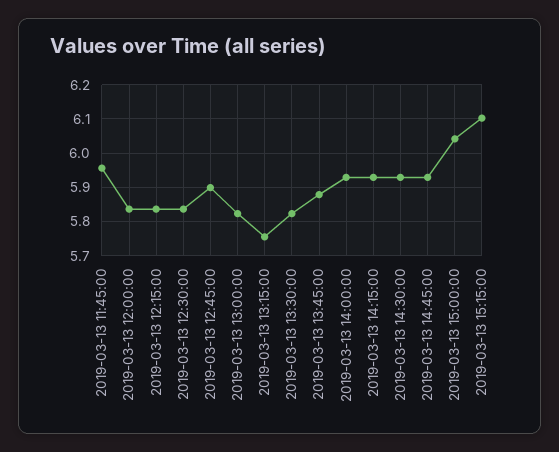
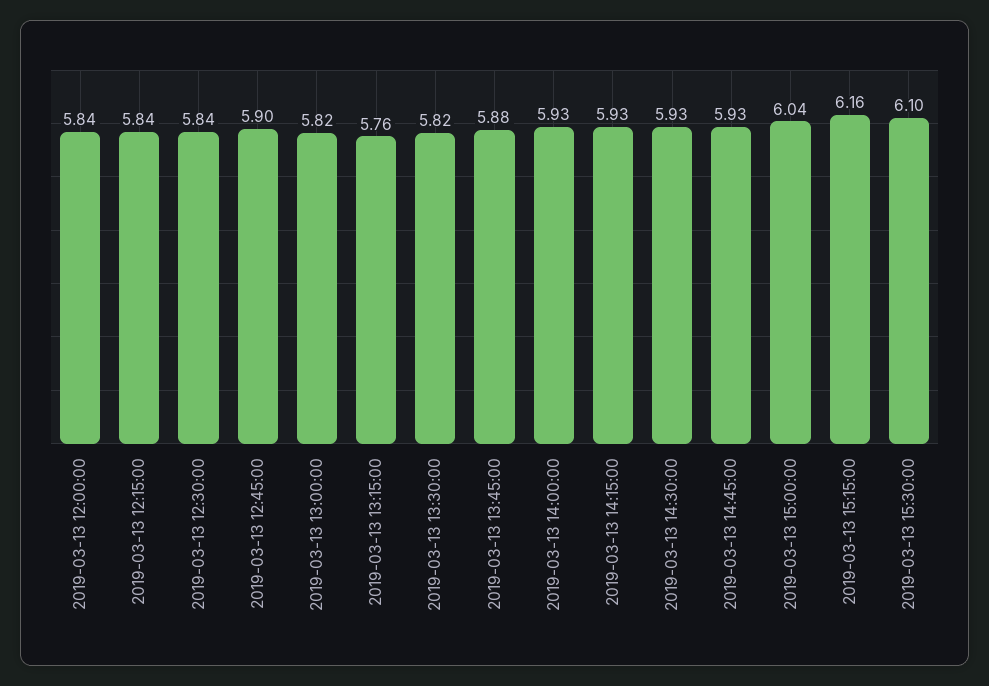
2019-03-13 11:45:00: 5.96 -> none
2019-03-13 15:15:00: 6.1 -> 6.16
2019-03-13 15:30:00: none -> 6.1

